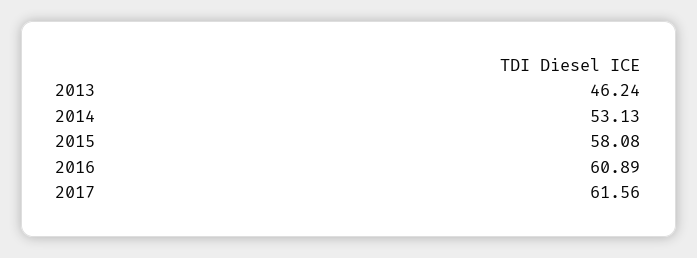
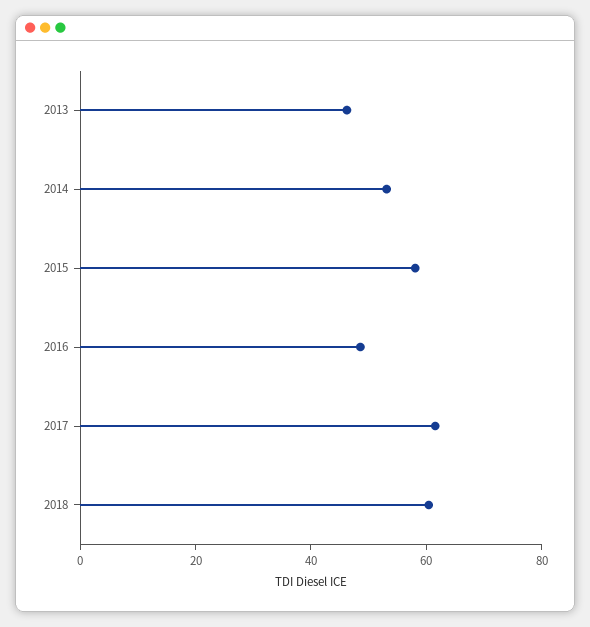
2016: 60.89 -> 50
2018: none -> 60

